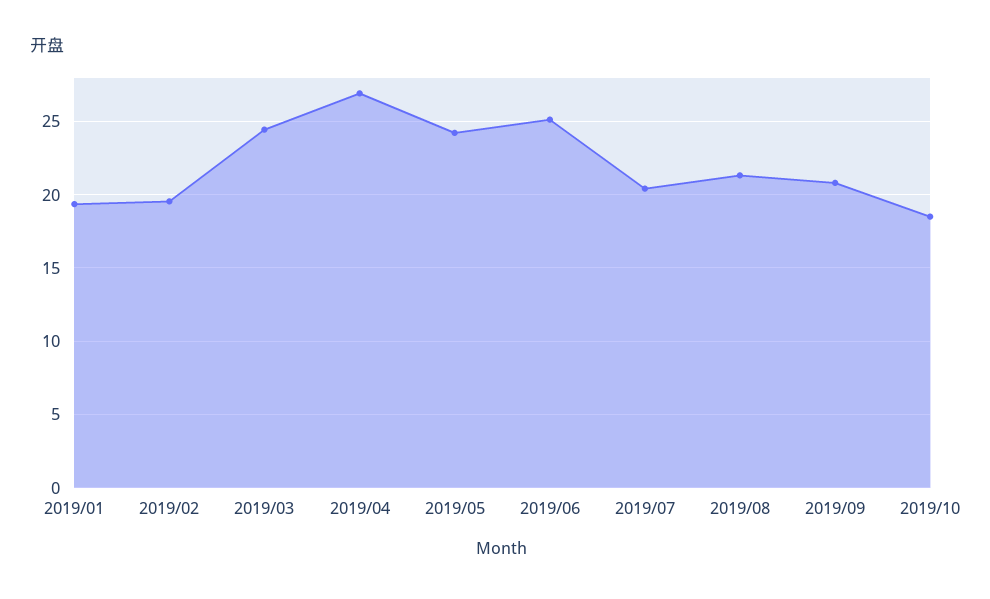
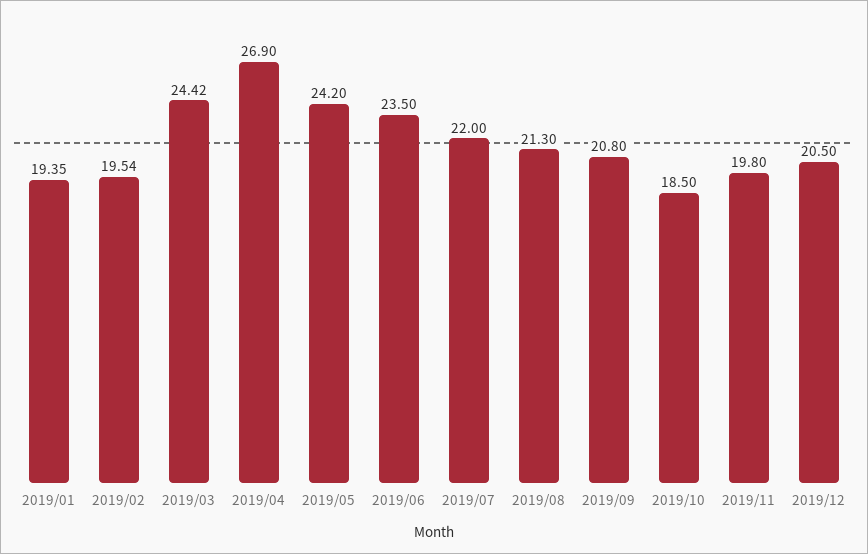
2019/06: 25 -> 23.5
2019/07: 20.5 -> 22
2019/11: none -> 19.8
2019/12: none -> 20.5

